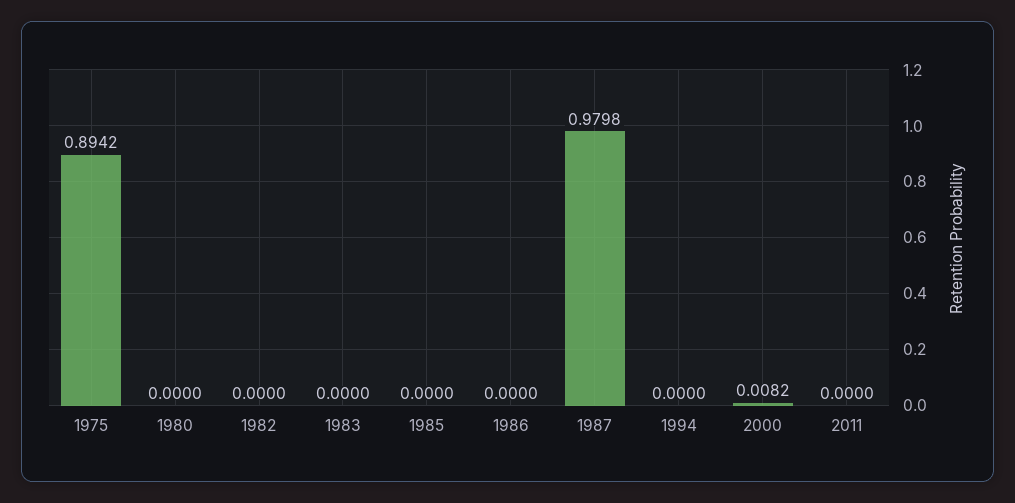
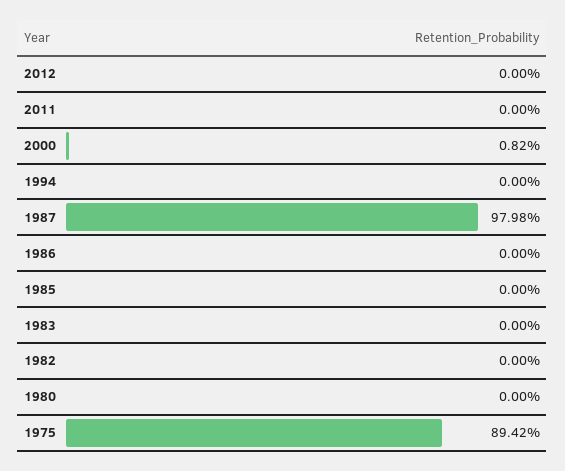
2012: none -> 0

